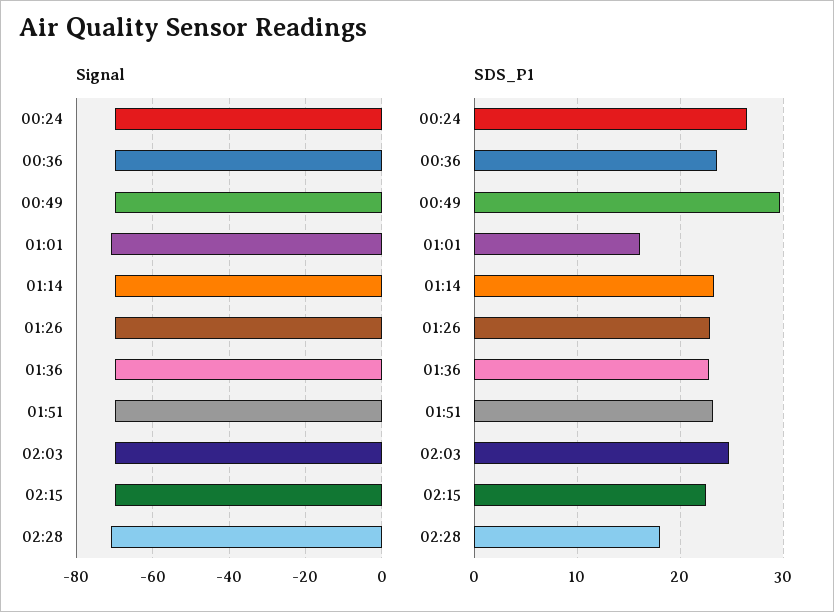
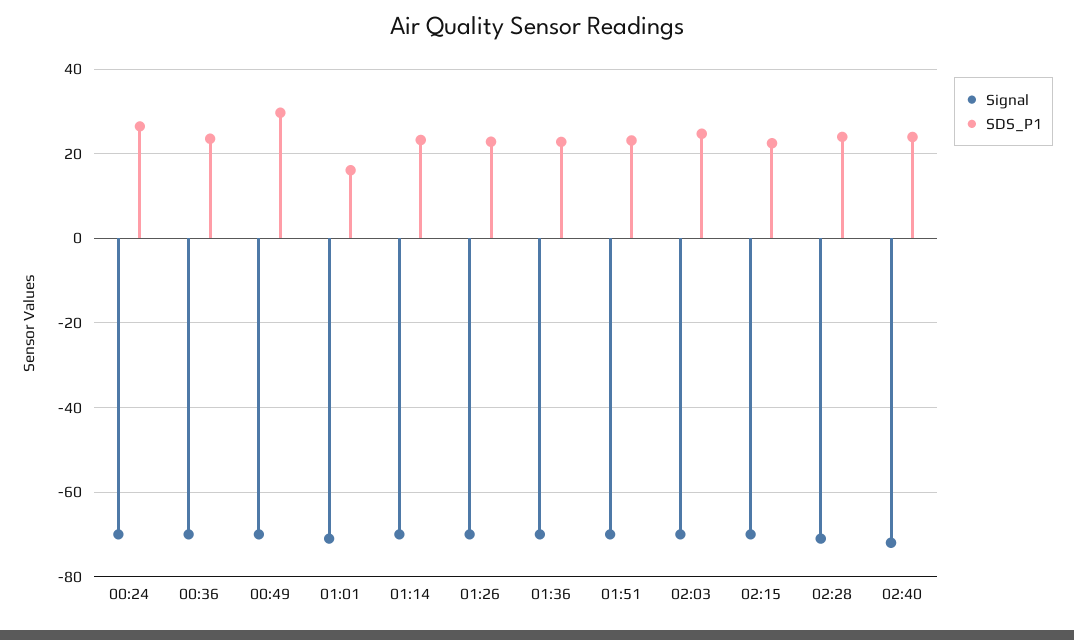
SDS_P1, 02:28: 18 -> 24
Signal, 02:40: none -> -72
SDS_P1, 02:40: none -> 24

